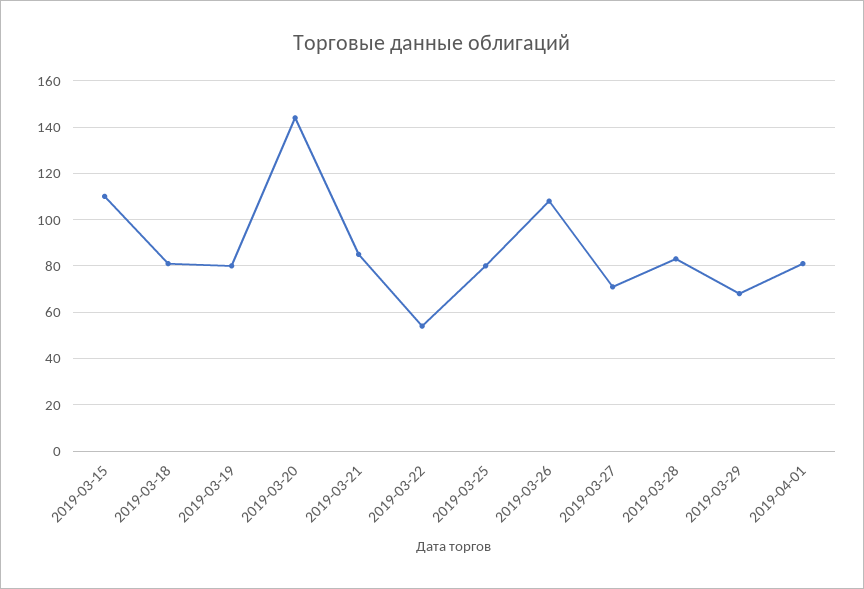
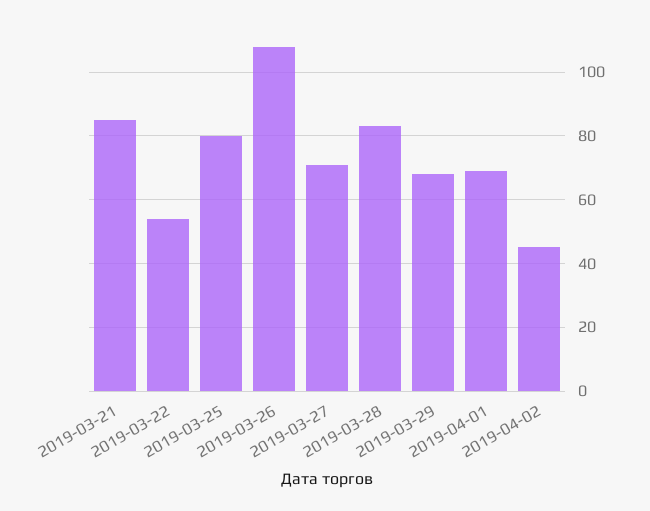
2019-03-15: 110 -> none
2019-03-18: 80 -> none
2019-03-19: 80 -> none
2019-03-20: 145 -> none
2019-04-01: 80 -> 70
2019-04-02: none -> 45

